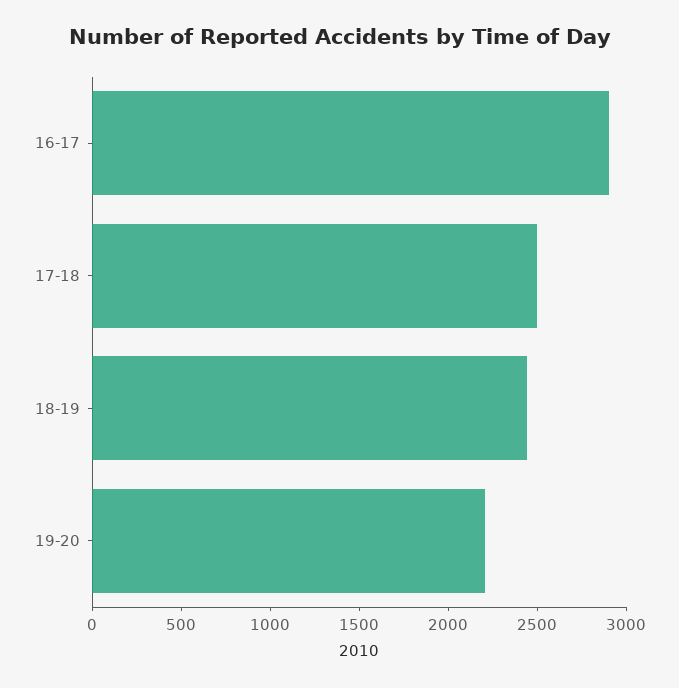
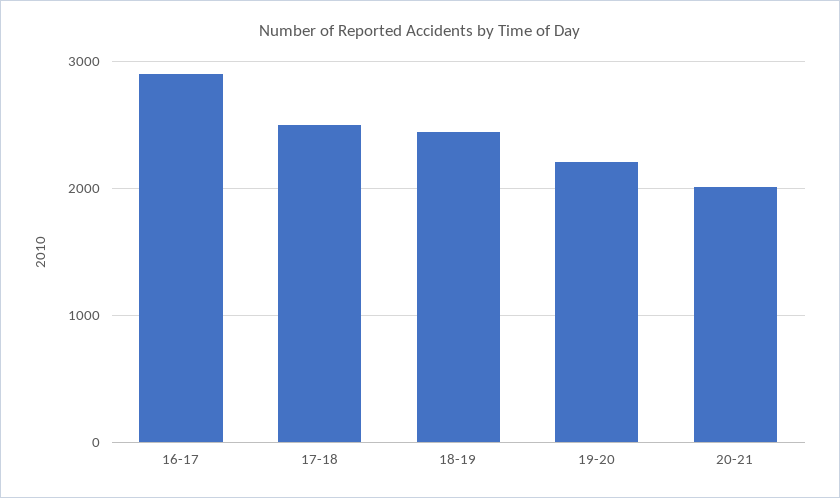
20-21: none -> 2000

